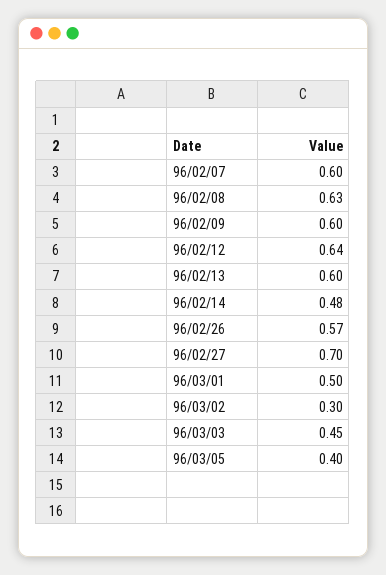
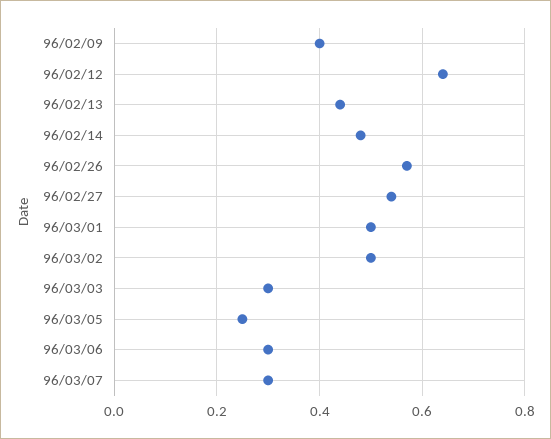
96/02/07: 0.6 -> none
96/02/08: 0.63 -> none
96/02/09: 0.6 -> 0.4
96/02/13: 0.6 -> 0.45
96/02/27: 0.7 -> 0.55
96/03/02: 0.3 -> 0.5
96/03/03: 0.45 -> 0.3
96/03/05: 0.4 -> 0.25
96/03/06: none -> 0.3
96/03/07: none -> 0.3

